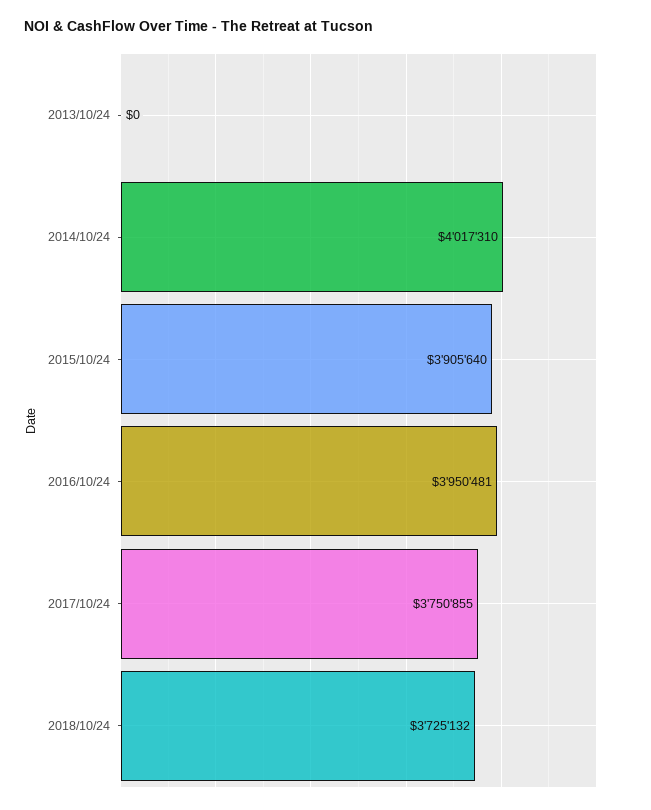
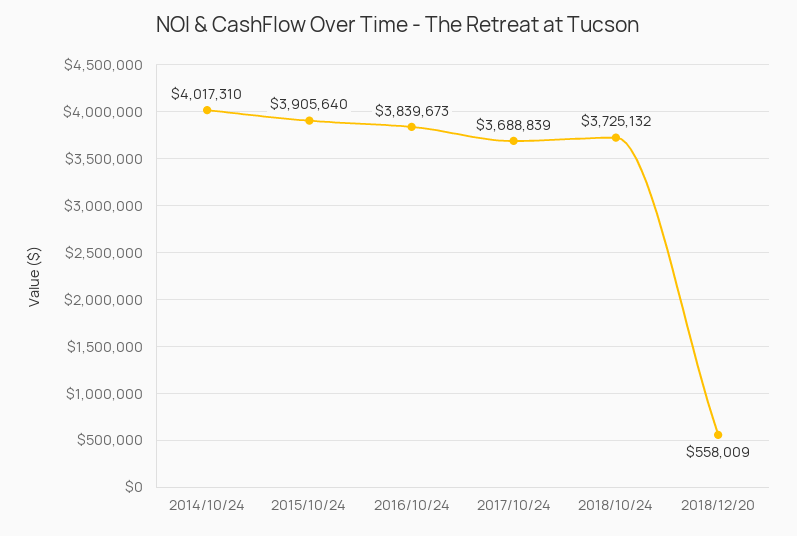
2013/10/24: 0 -> none
2016/10/24: 3950481 -> 3839673
2017/10/24: 3750855 -> 3688839
2018/12/20: none -> 558009

